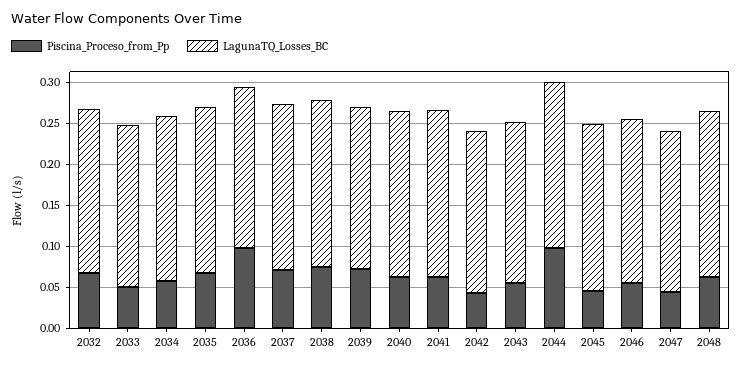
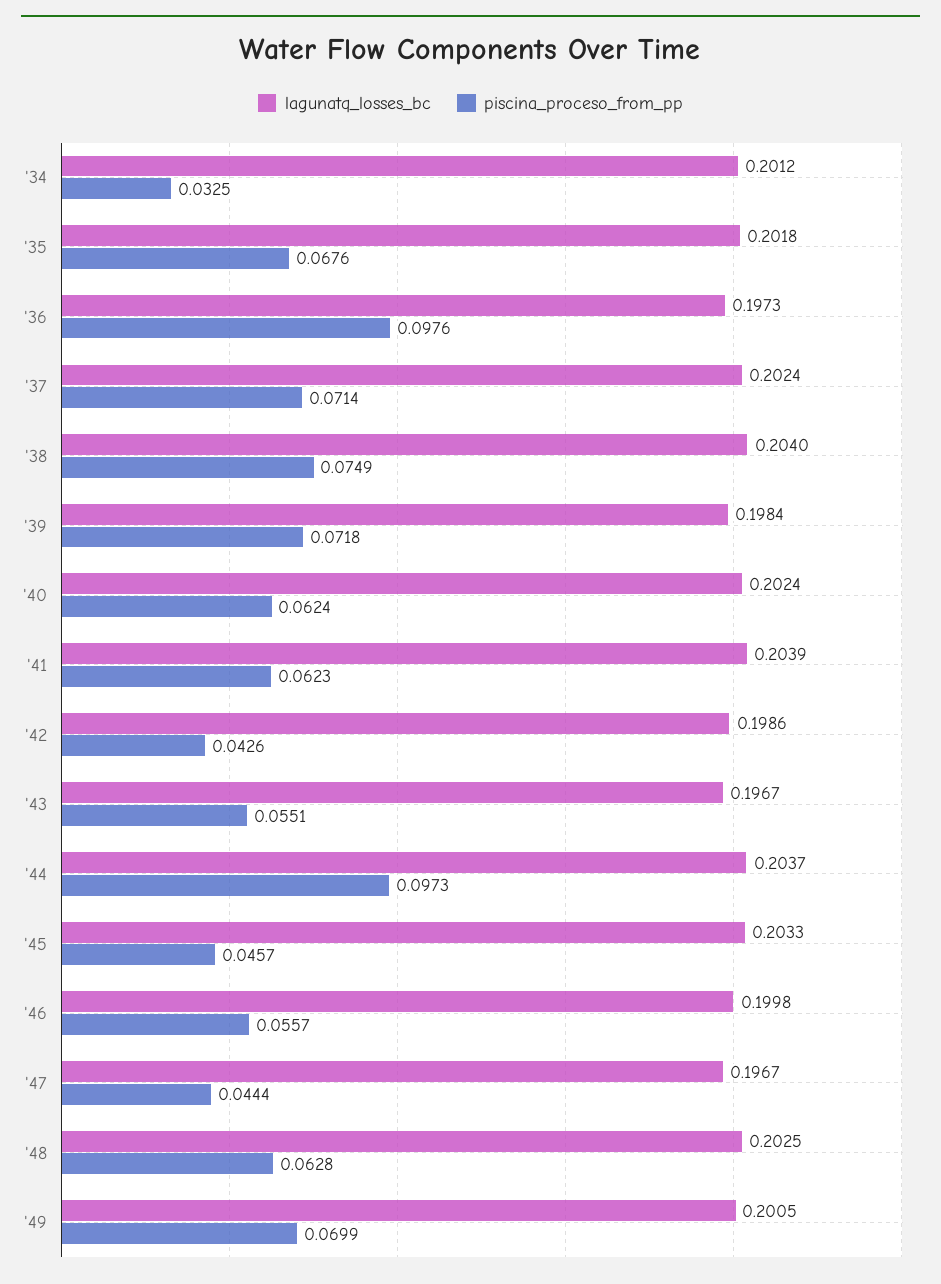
Piscina_Proceso_from_Pp, 2032: 0.07 -> none
LagunaTQ_Losses_BC, 2032: 0.2 -> none
Piscina_Proceso_from_Pp, 2033: 0.05 -> none
LagunaTQ_Losses_BC, 2033: 0.2 -> none
Piscina_Proceso_from_Pp, 2034: 0.06 -> 0.0325
LagunaTQ_Losses_BC, '49: none -> 0.2005
Piscina_Proceso_from_Pp, '49: none -> 0.0699

